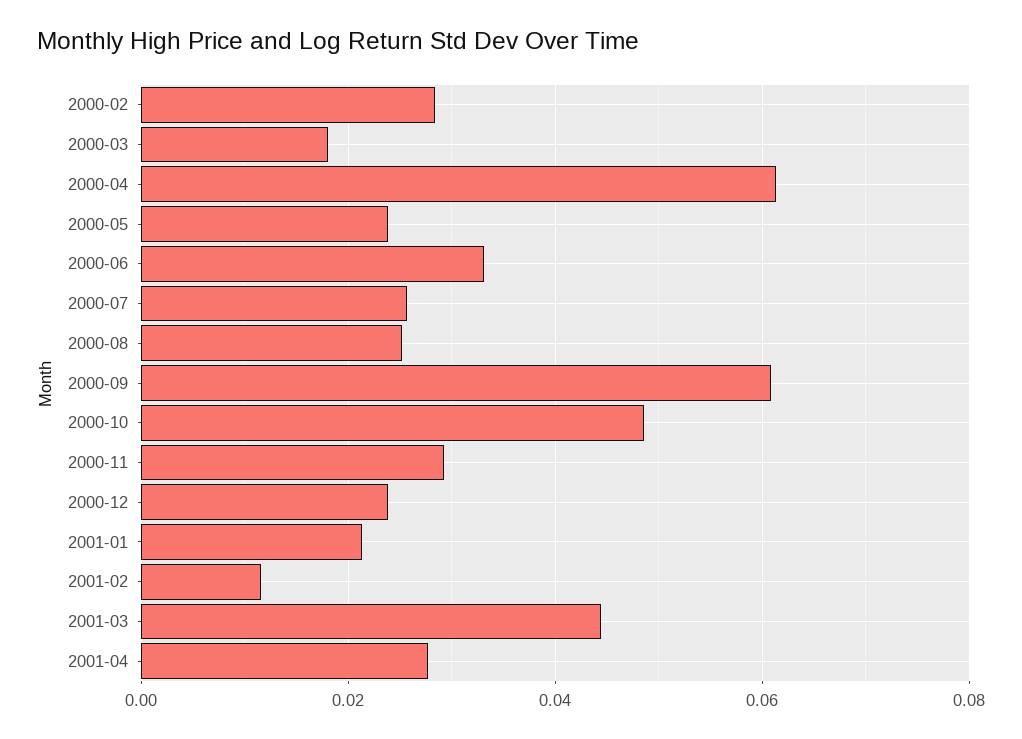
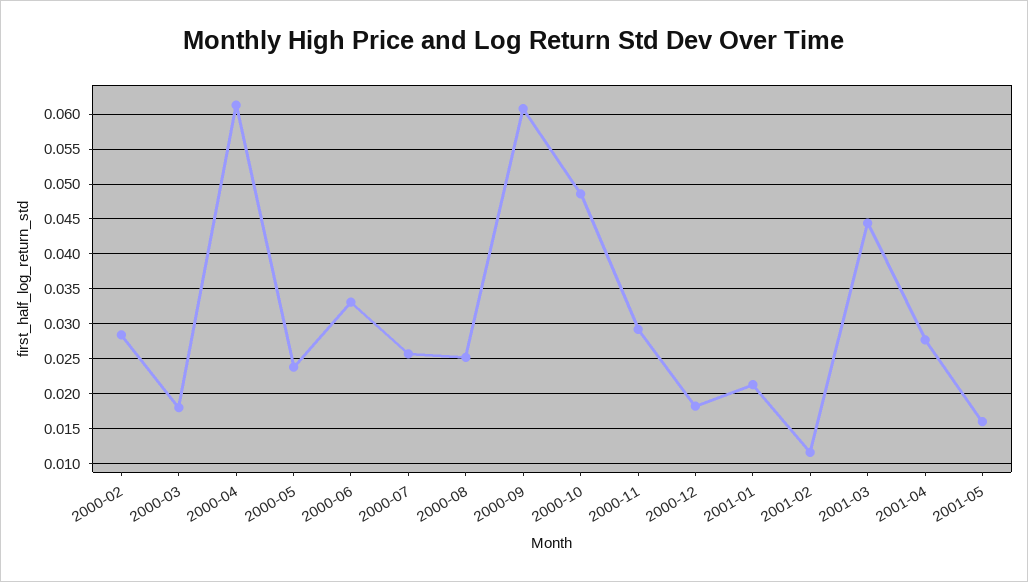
2000-12: 0.024 -> 0.018
2001-05: none -> 0.016

